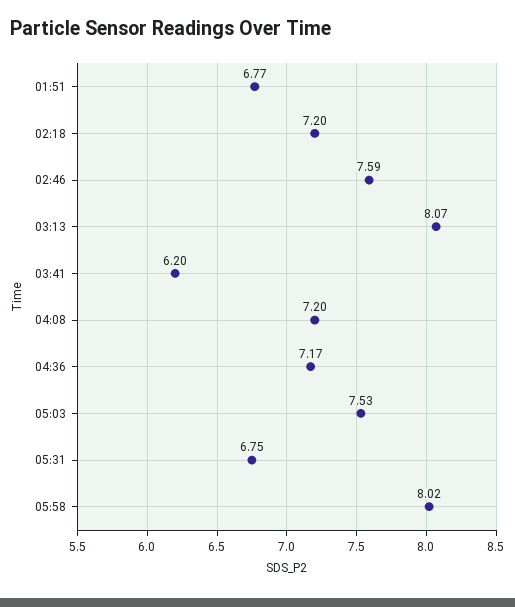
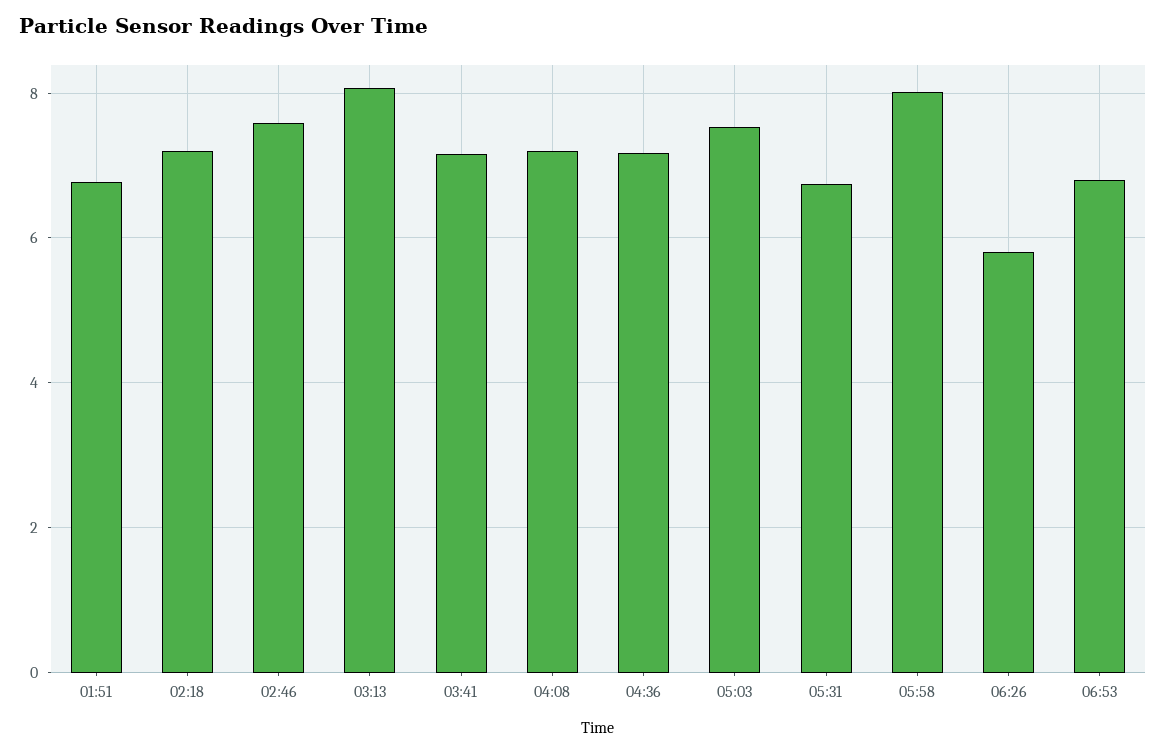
03:41: 6.2 -> 7.2
06:26: none -> 5.8
06:53: none -> 6.8

